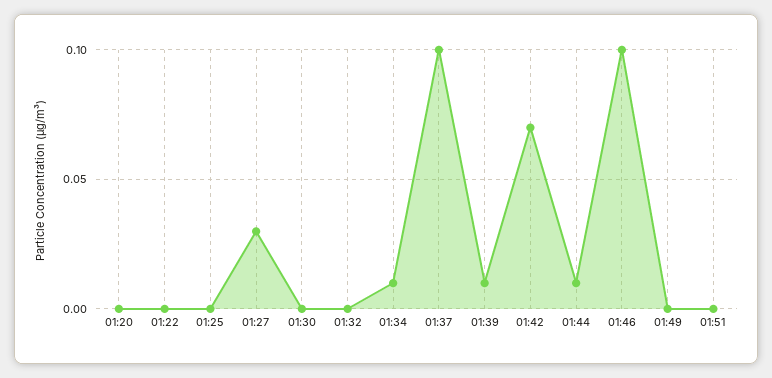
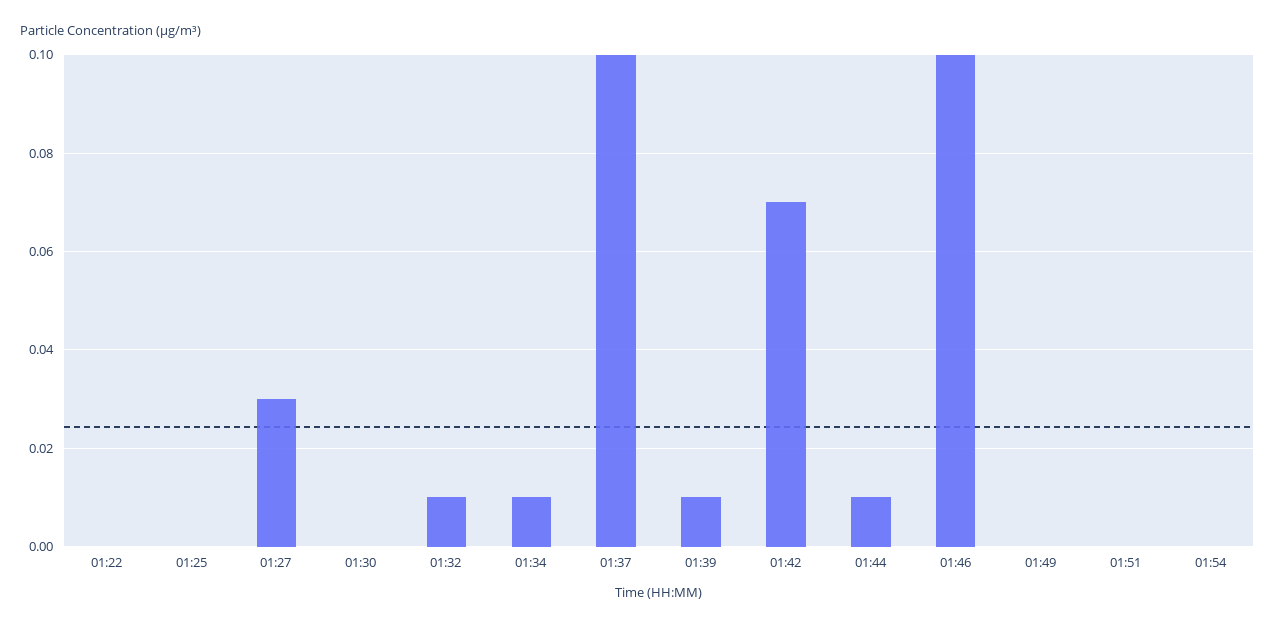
01:20: 0 -> none
01:32: 0 -> 0.01
01:54: none -> 0

